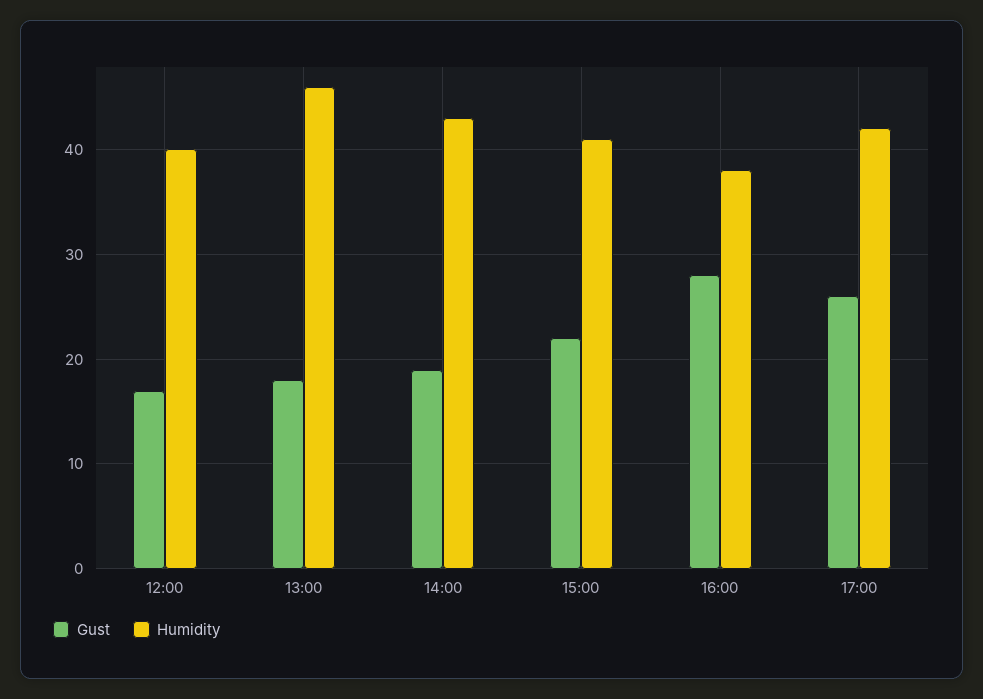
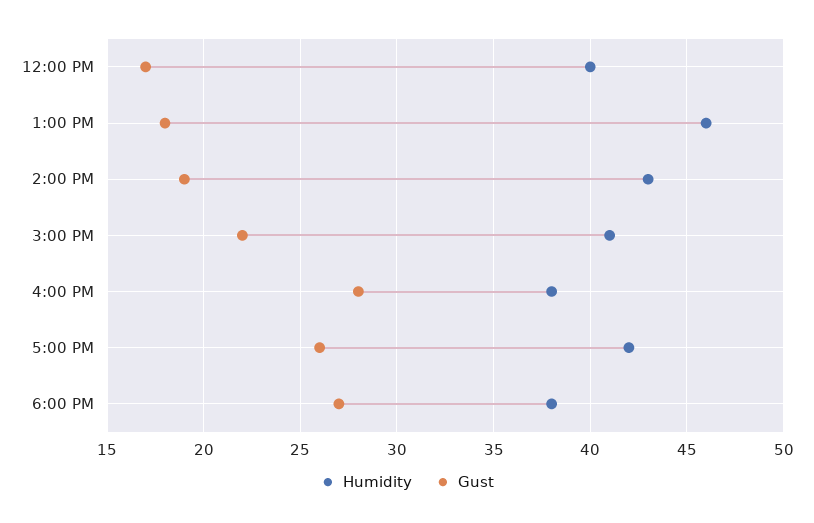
Humidity, 6:00 PM: none -> 38
Gust, 6:00 PM: none -> 27

